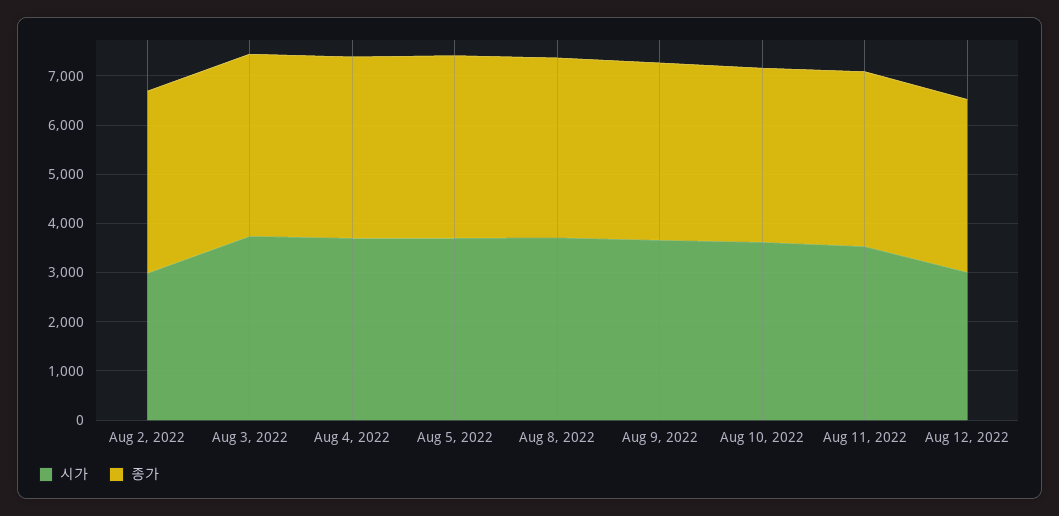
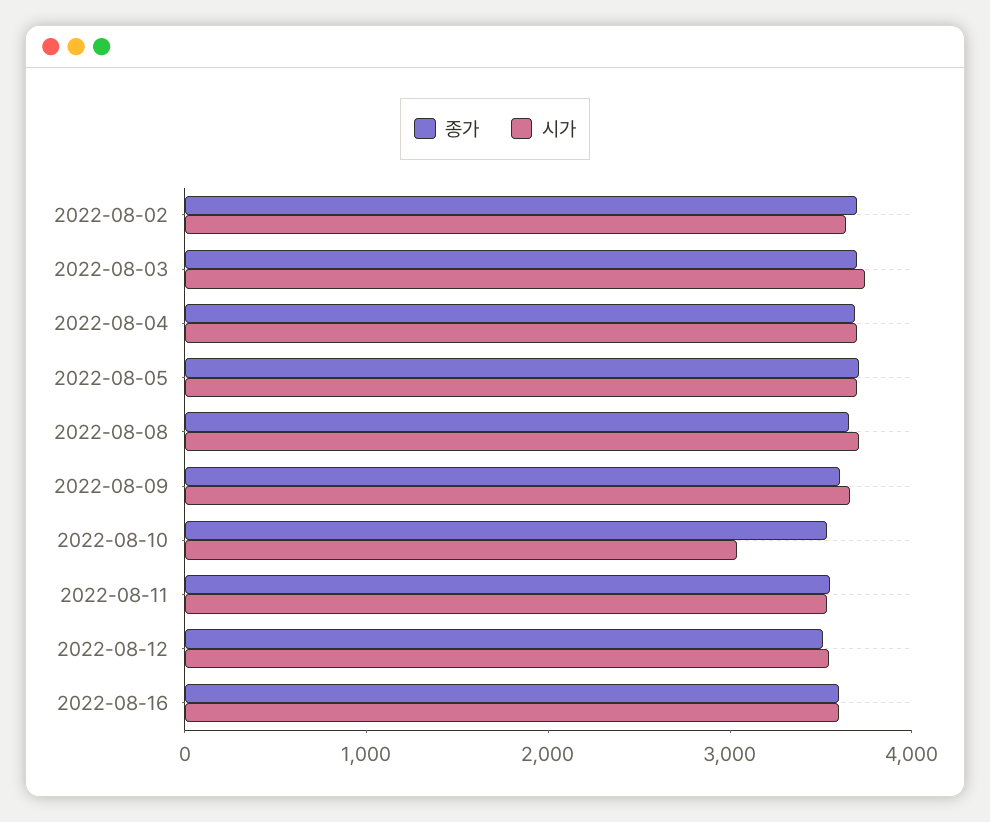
시가, Aug 2, 2022: 3000 -> 3600
시가, Aug 10, 2022: 3600 -> 3000
시가, Aug 12, 2022: 3000 -> 3600
종가, 2022-08-16: none -> 3600
시가, 2022-08-16: none -> 3600

